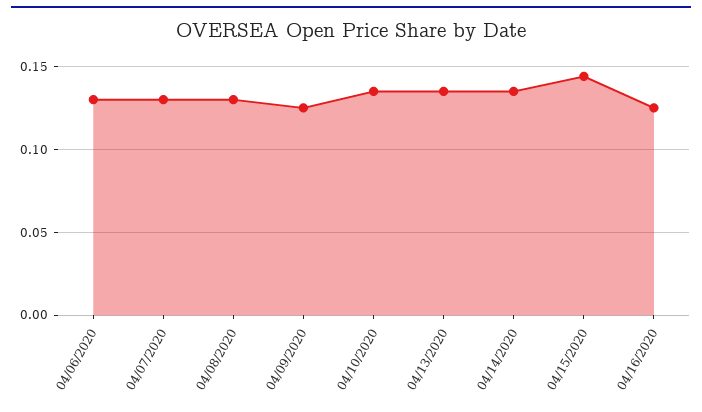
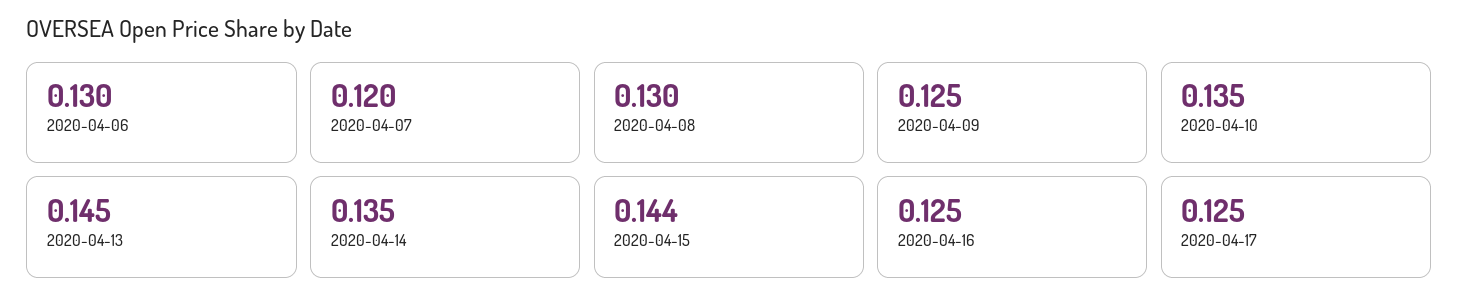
04/07/2020: 0.13 -> 0.12
04/13/2020: 0.135 -> 0.145
2020-04-17: none -> 0.125

